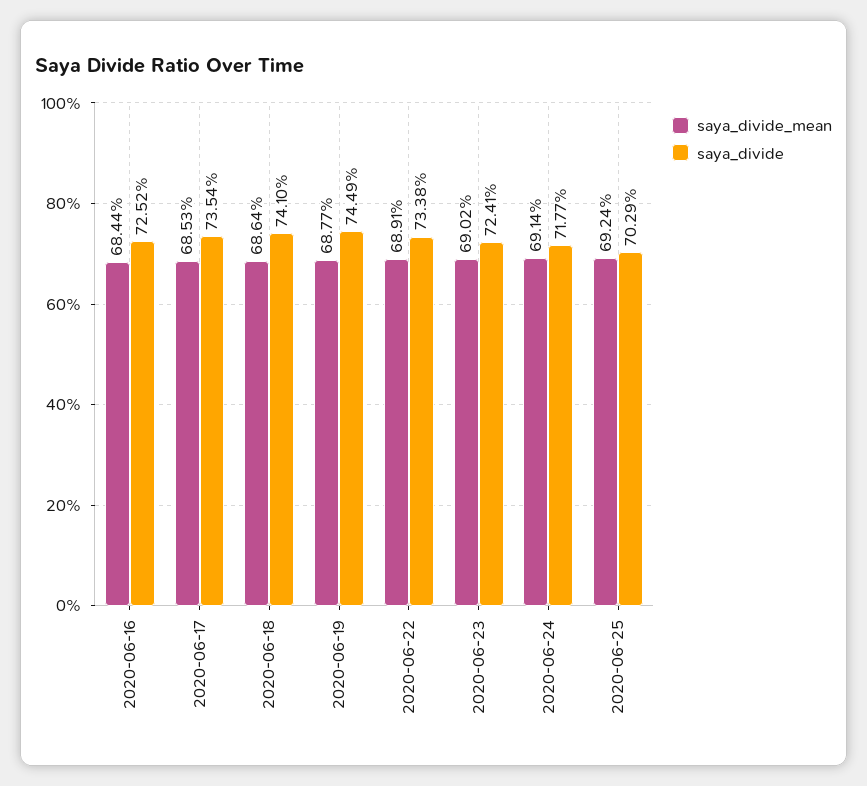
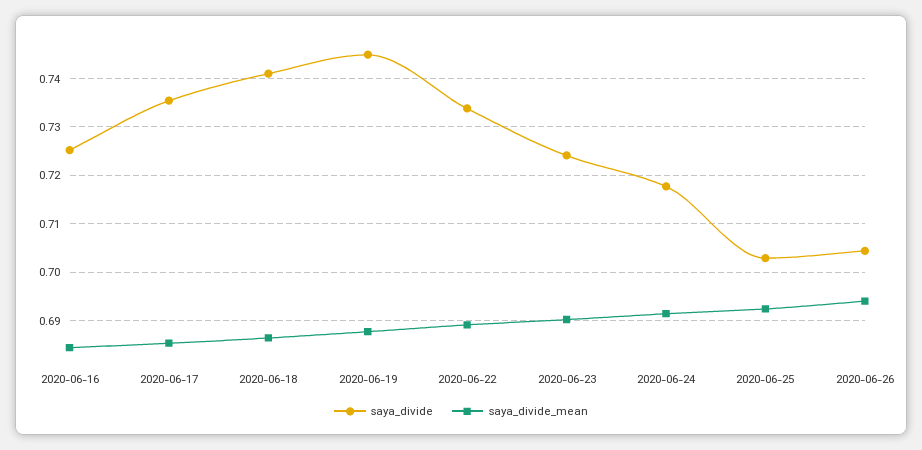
saya_divide, 2020-06-26: none -> 0.704
saya_divide_mean, 2020-06-26: none -> 0.694

